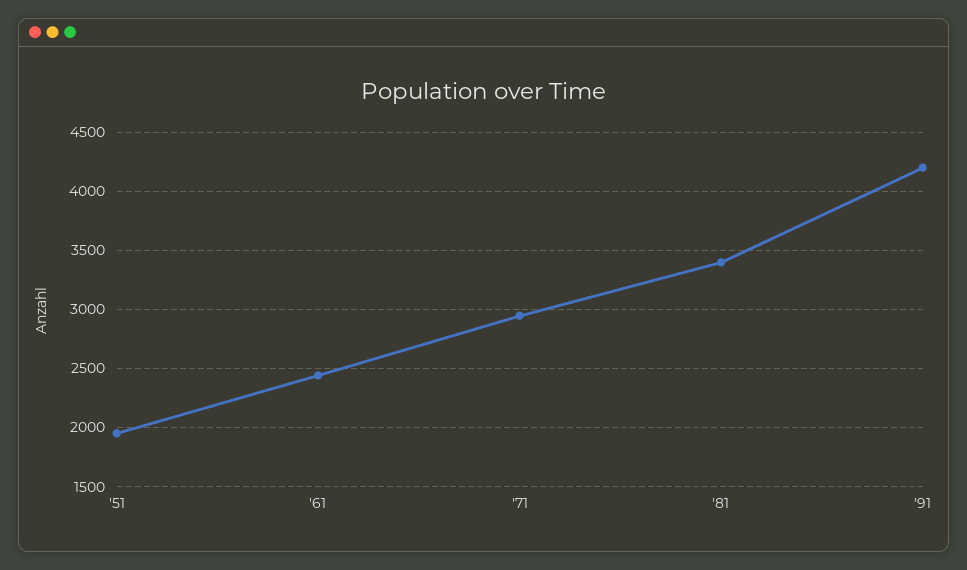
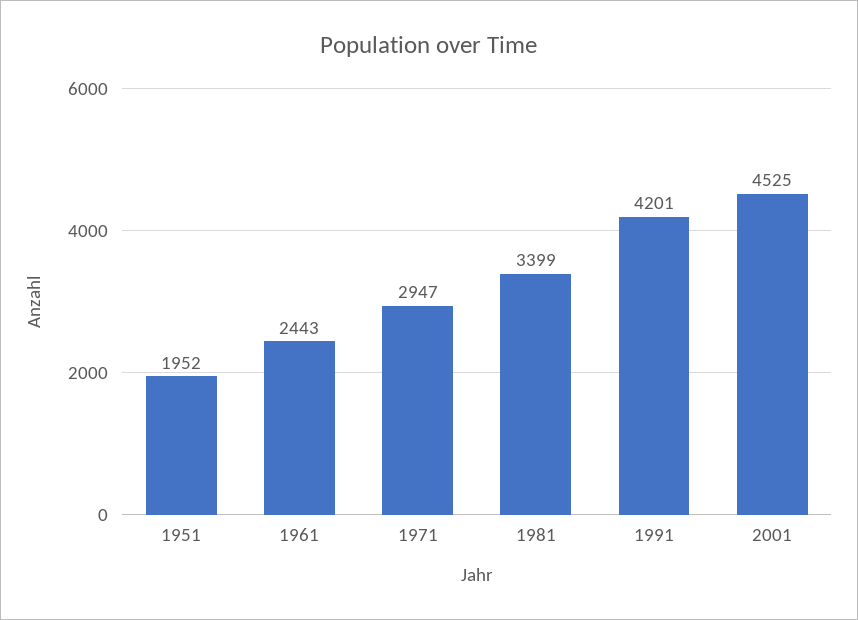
2001: none -> 4525

